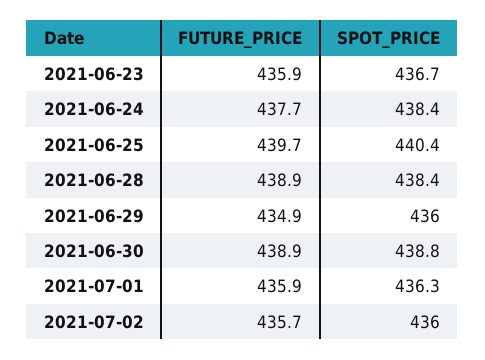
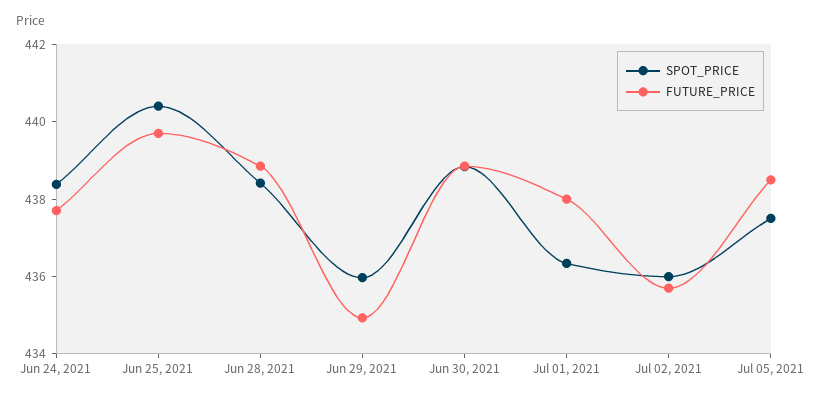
FUTURE_PRICE, 2021-06-23: 435.9 -> none
SPOT_PRICE, 2021-06-23: 436.7 -> none
FUTURE_PRICE, 2021-07-01: 435.9 -> 438
SPOT_PRICE, Jul 05, 2021: none -> 437.5
FUTURE_PRICE, Jul 05, 2021: none -> 438.5

